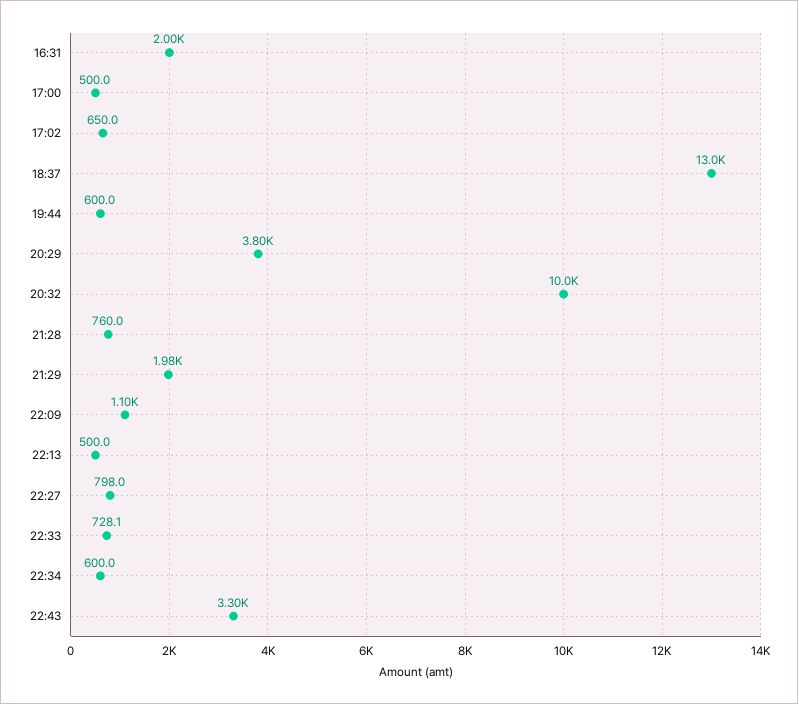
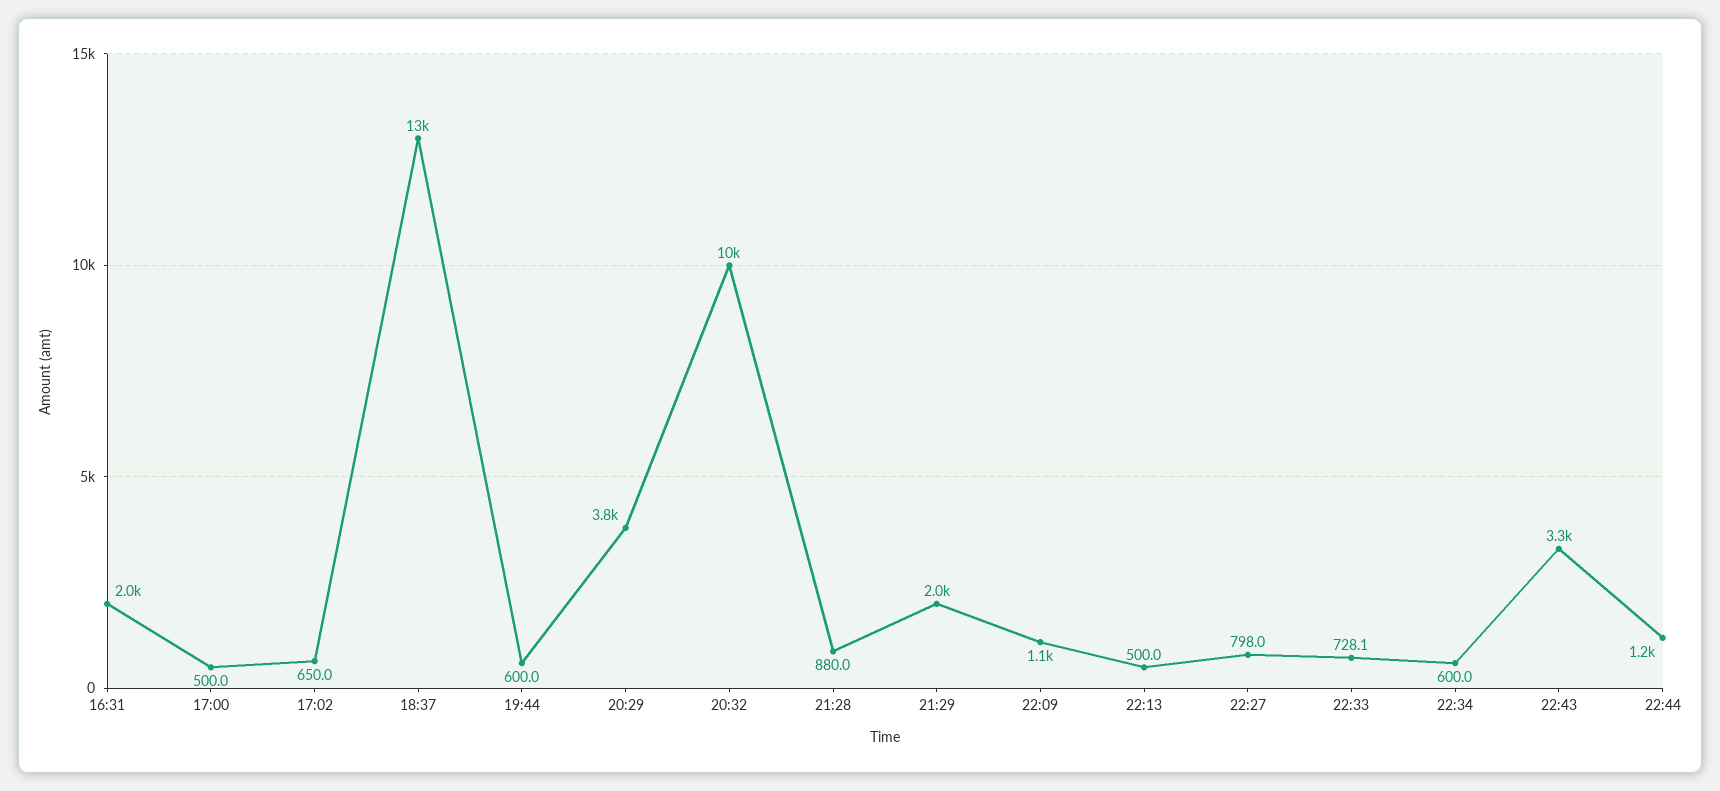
21:28: 760 -> 880
22:44: none -> 1200

